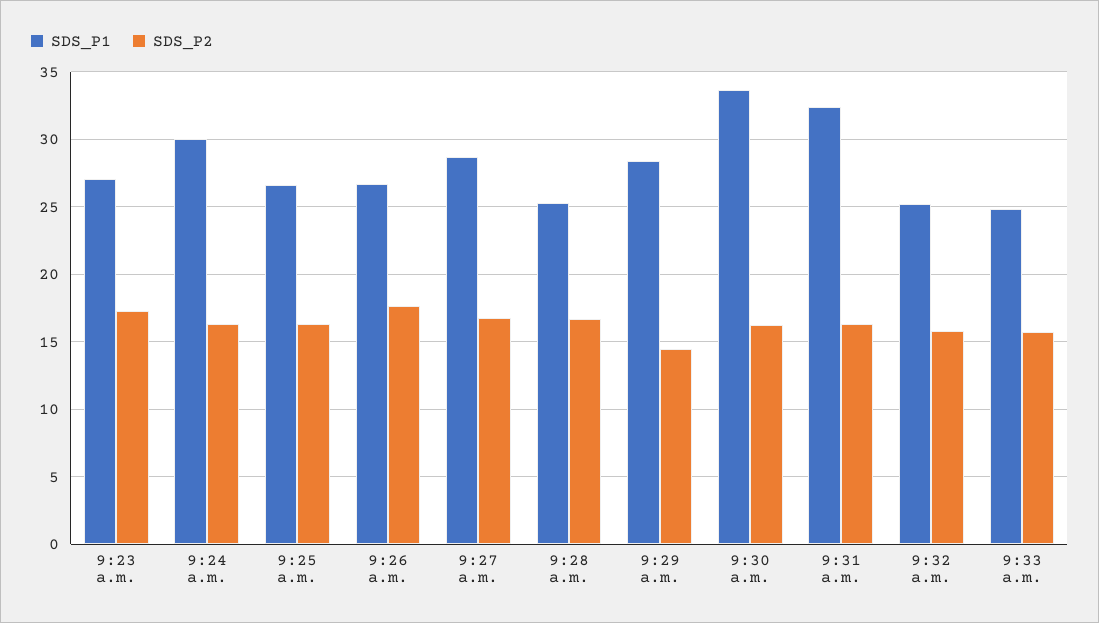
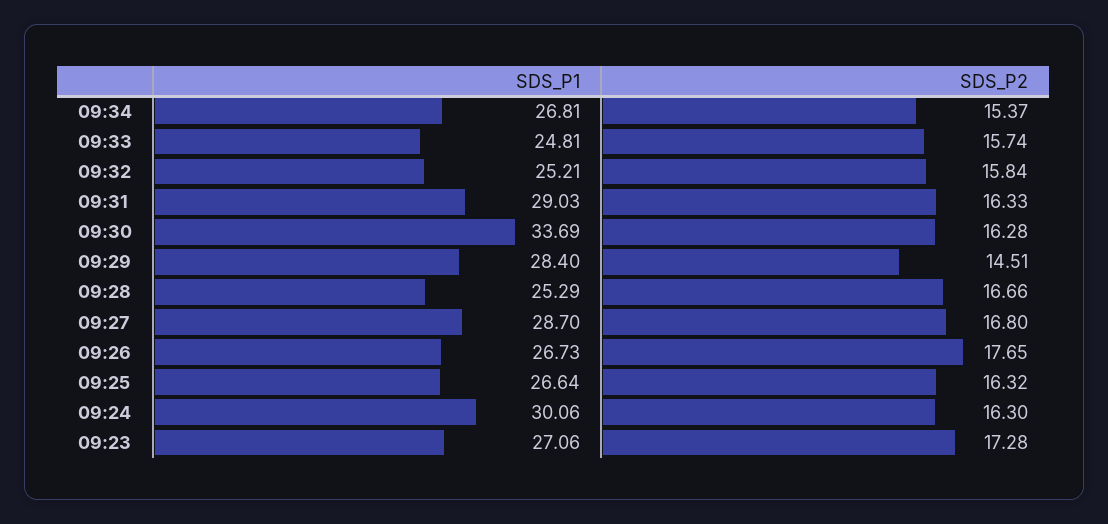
SDS_P1, 9:31 a.m.: 32.5 -> 29.03
SDS_P1, 09:34: none -> 26.81
SDS_P2, 09:34: none -> 15.37

